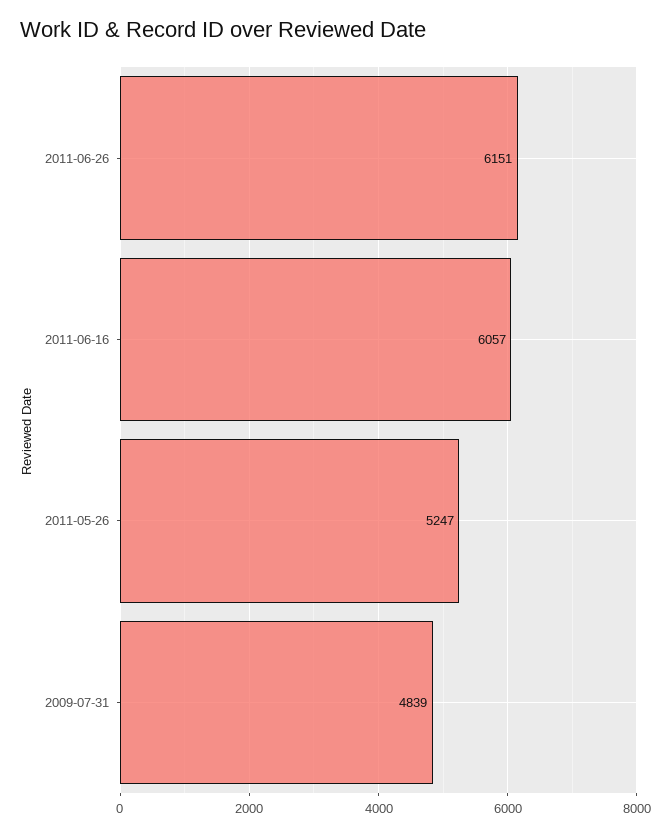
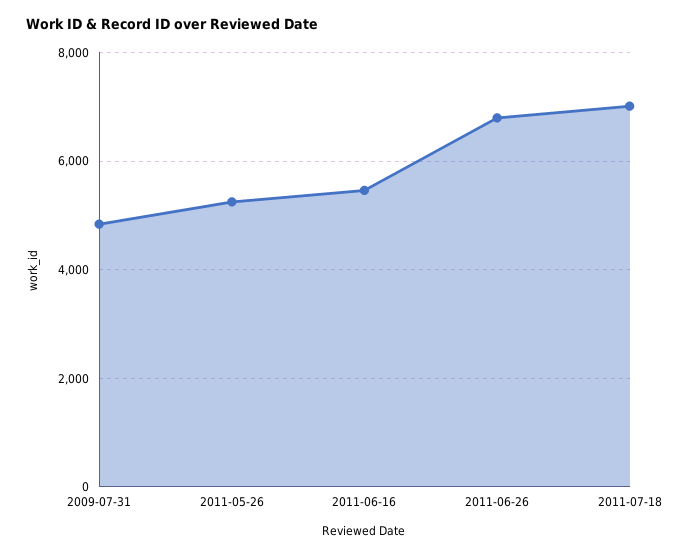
2011-06-26: 6151 -> 6800
2011-06-16: 6057 -> 5400
2011-07-18: none -> 7000

